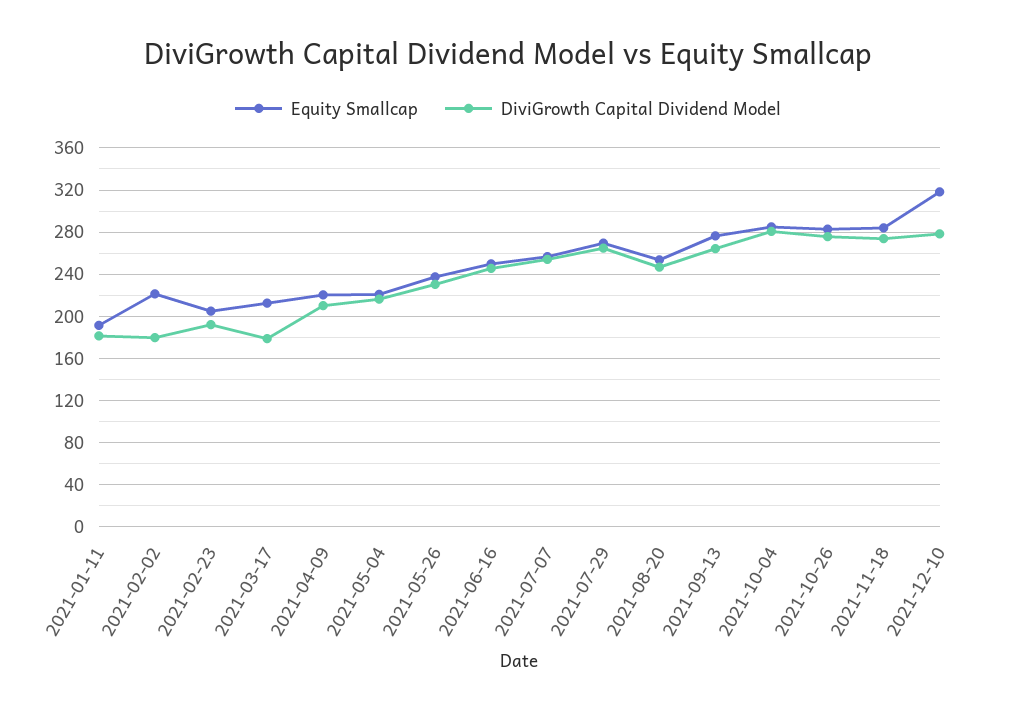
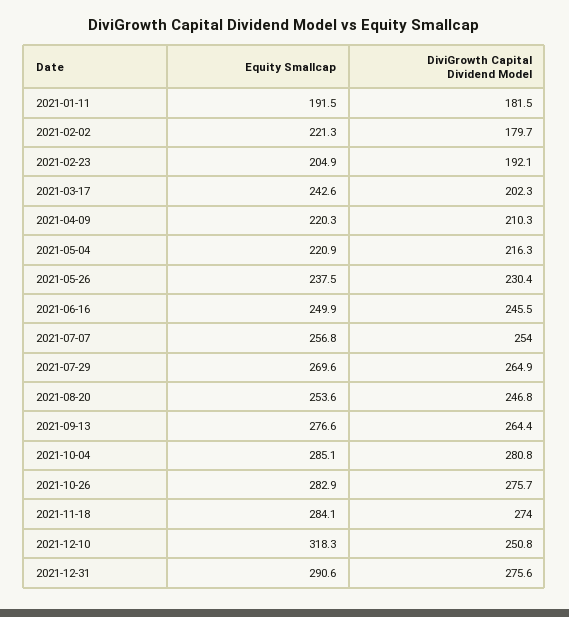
Equity Smallcap, 2021-03-17: 210 -> 242.6
DiviGrowth Capital Dividend Model, 2021-03-17: 180 -> 202.3
DiviGrowth Capital Dividend Model, 2021-12-10: 280 -> 250.8
Equity Smallcap, 2021-12-31: none -> 290.6
DiviGrowth Capital Dividend Model, 2021-12-31: none -> 275.6

